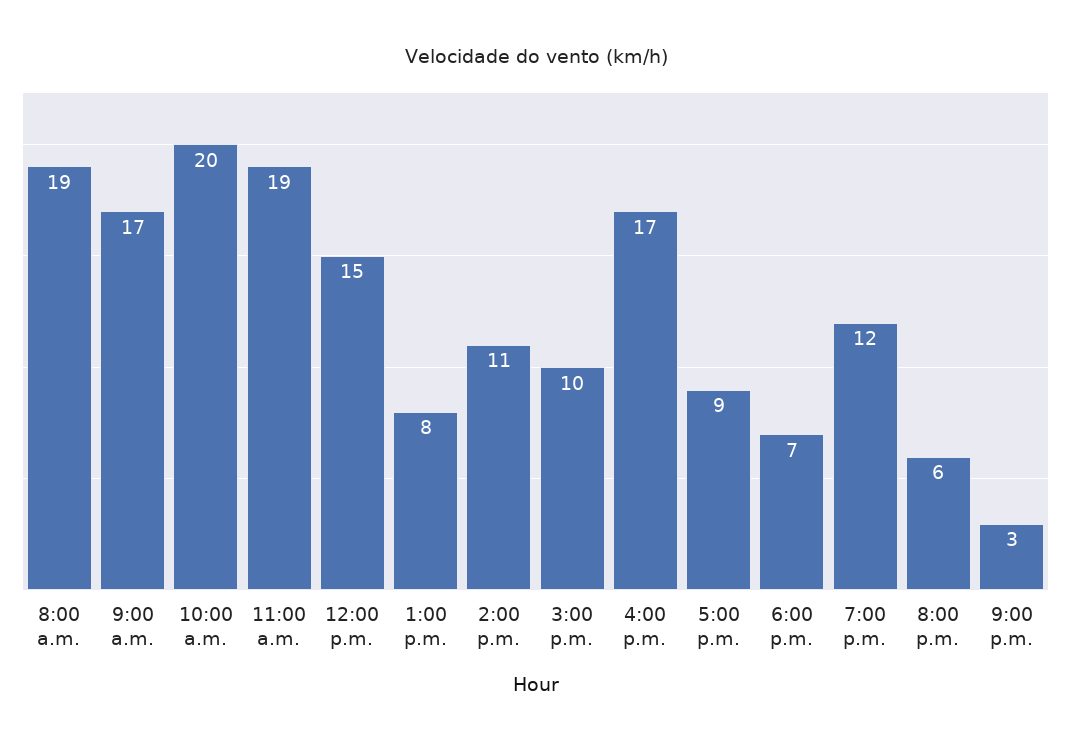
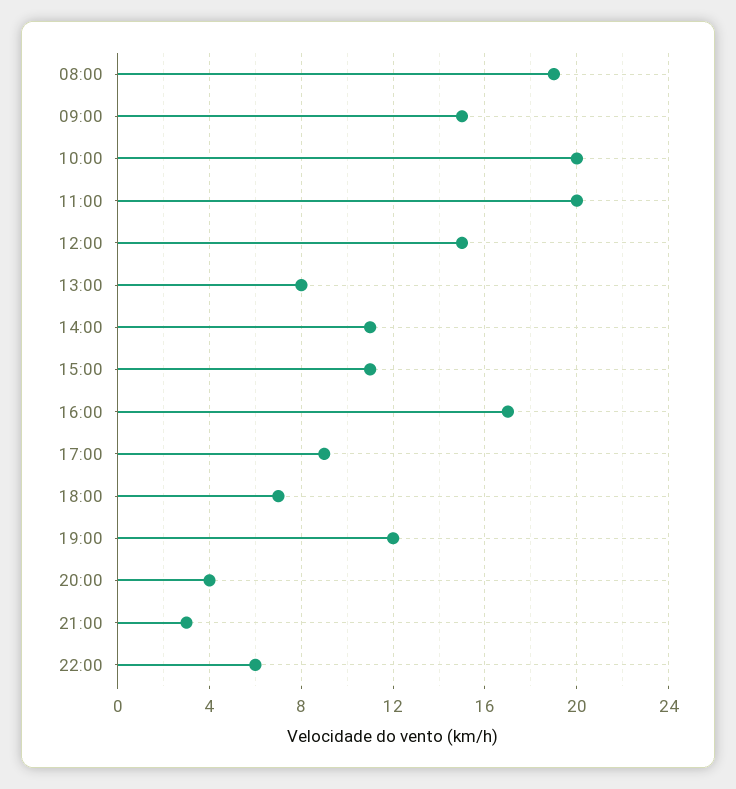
9:00 a.m.: 17 -> 15
11:00 a.m.: 19 -> 20
3:00 p.m.: 10 -> 11
8:00 p.m.: 6 -> 4
22:00: none -> 6

